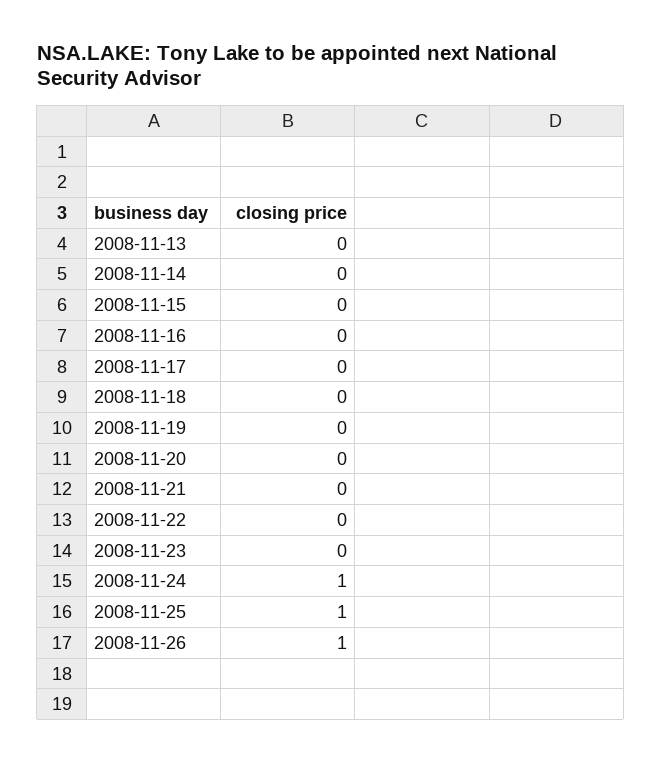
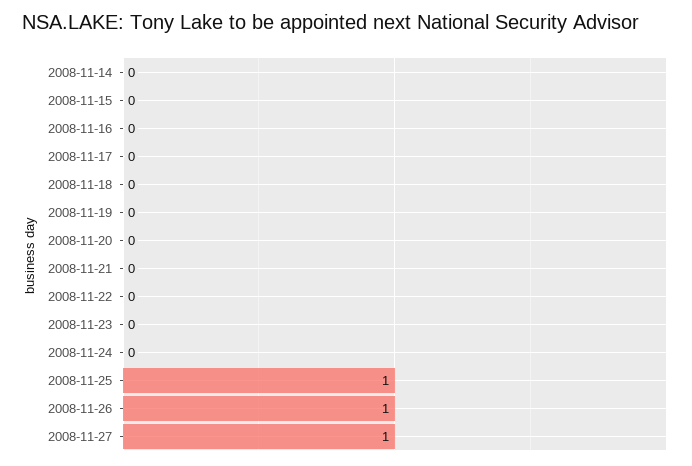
2008-11-13: 0 -> none
2008-11-24: 1 -> 0
2008-11-27: none -> 1

